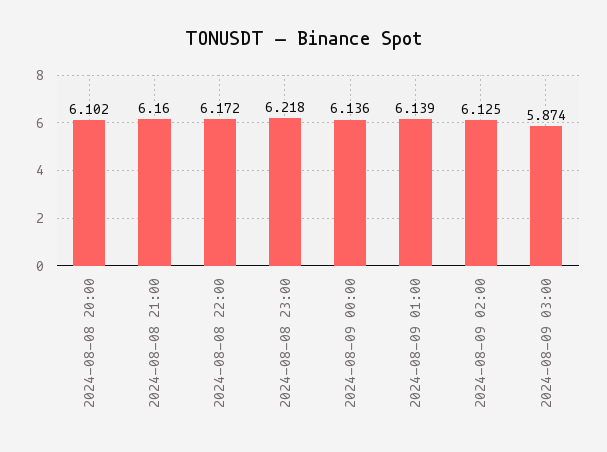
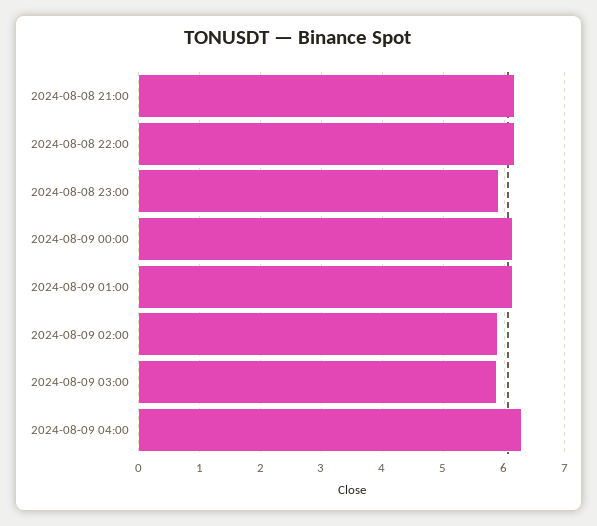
2024-08-08 20:00: 6.102 -> none
2024-08-08 23:00: 6.218 -> 5.9
2024-08-09 02:00: 6.125 -> 5.9
2024-08-09 04:00: none -> 6.3

